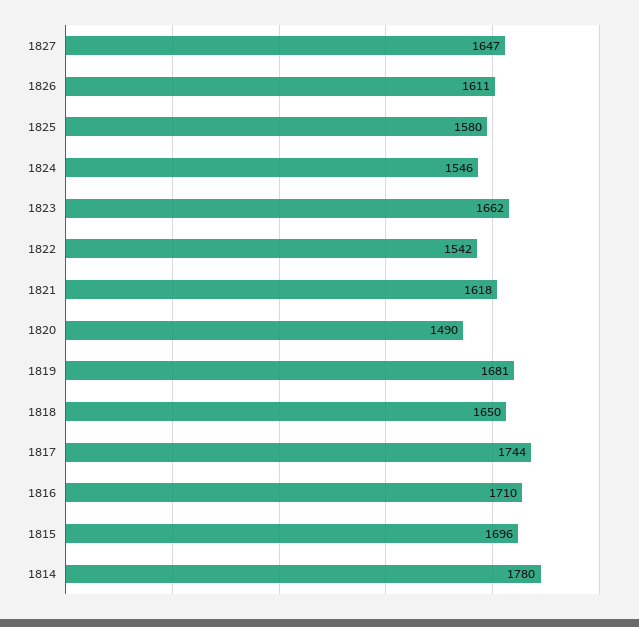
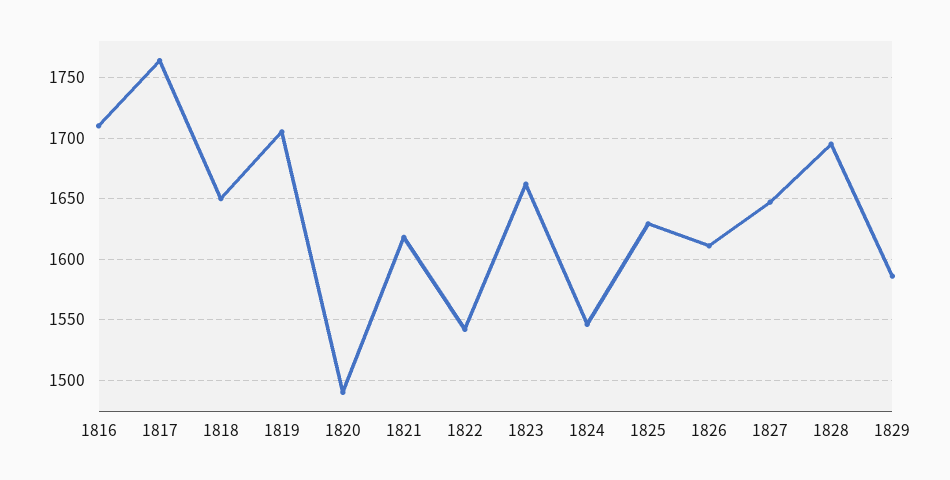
1825: 1580 -> 1630
1819: 1681 -> 1705
1817: 1744 -> 1765
1815: 1696 -> none
1814: 1780 -> none
1828: none -> 1695
1829: none -> 1585

